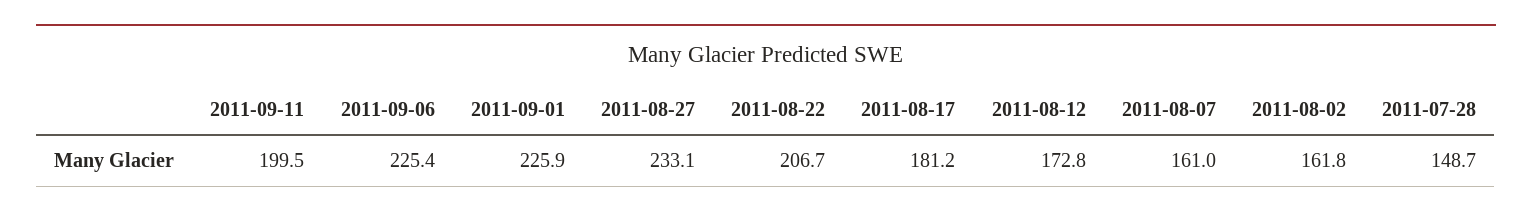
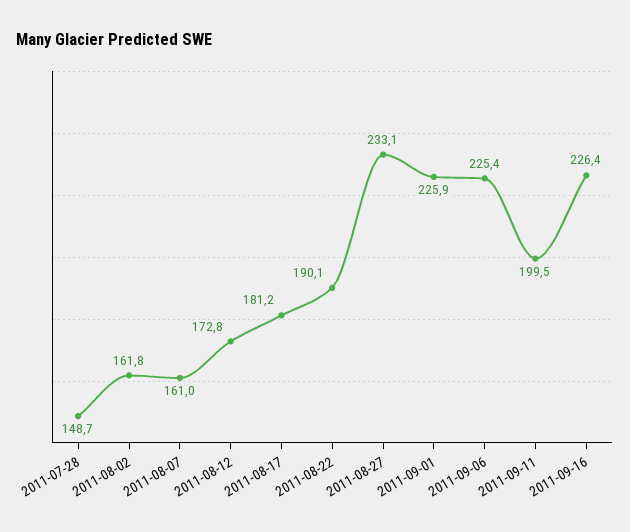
2011-08-22: 206.7 -> 190.1
2011-09-16: none -> 226.4

